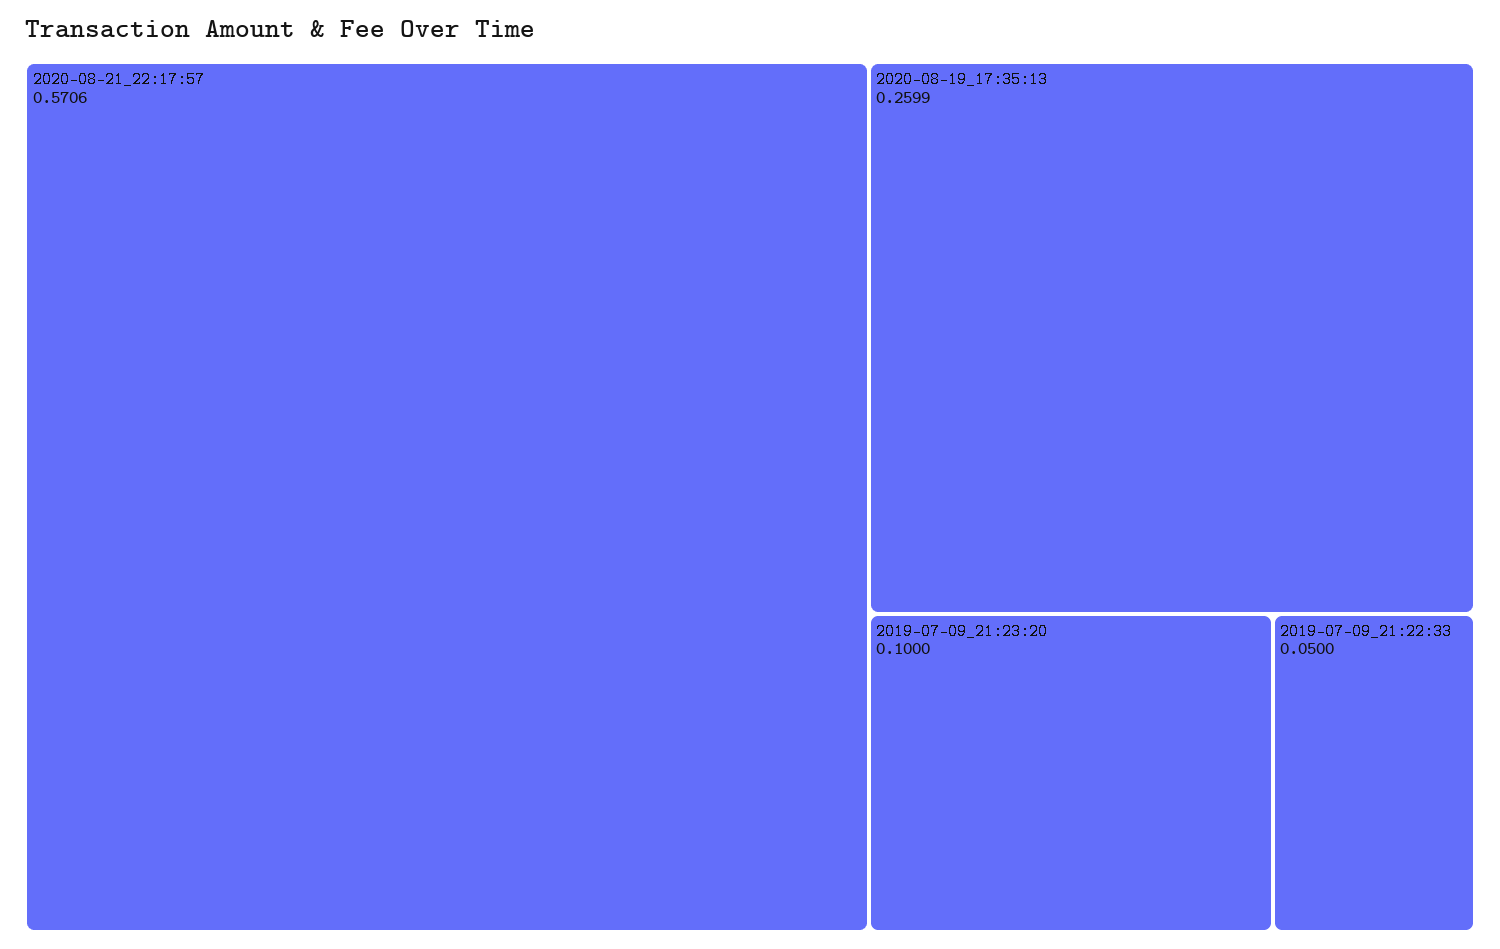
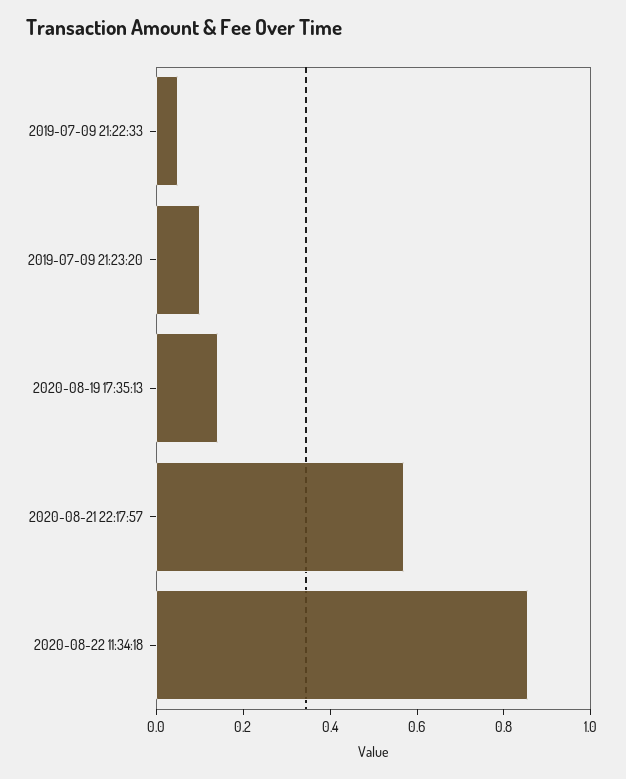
2020-08-19_17:35:13: 0.2599 -> 0.15
2020-08-22 11:34:18: none -> 0.85

